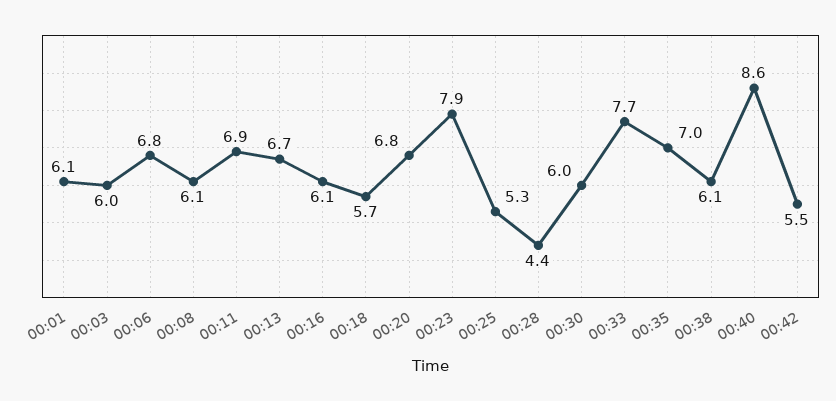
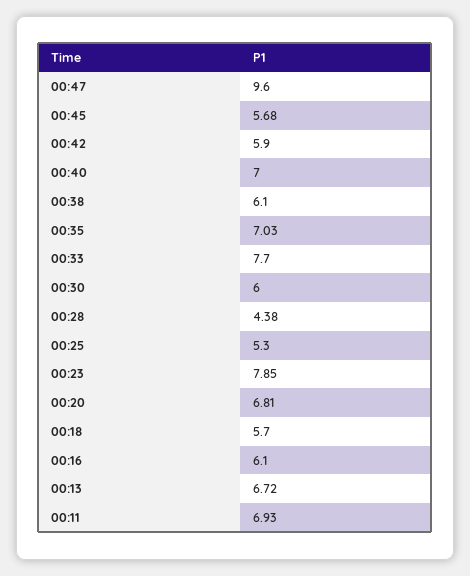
00:01: 6.1 -> none
00:03: 6 -> none
00:06: 6.8 -> none
00:08: 6.1 -> none
00:40: 8.6 -> 7
00:42: 5.5 -> 5.9
00:47: none -> 9.6
00:45: none -> 5.68

